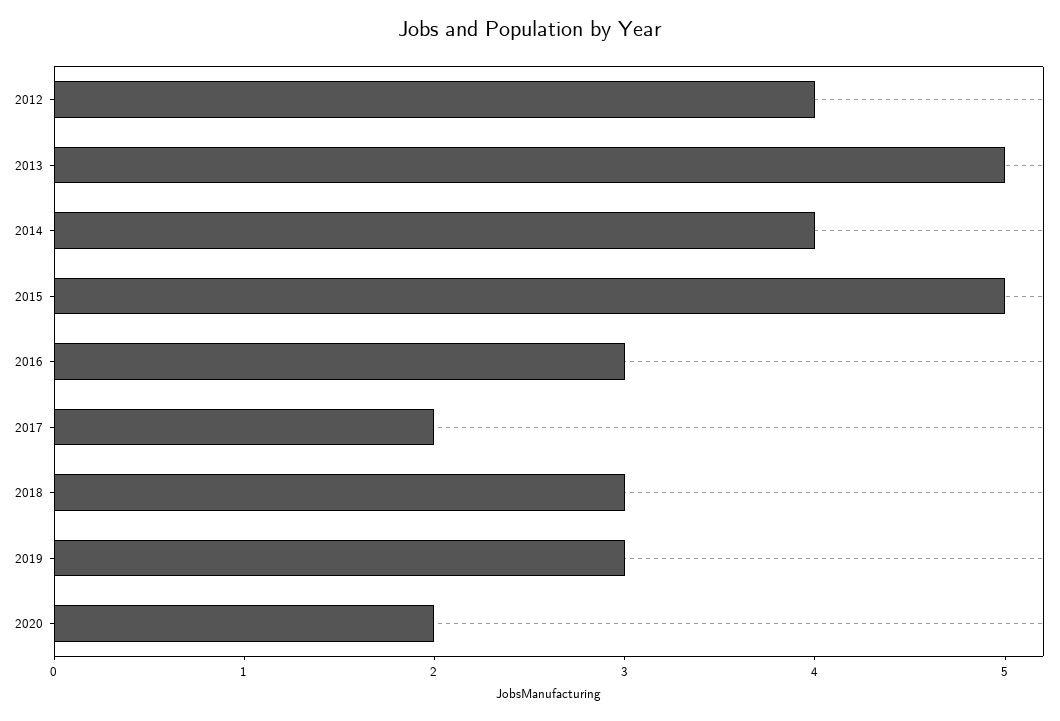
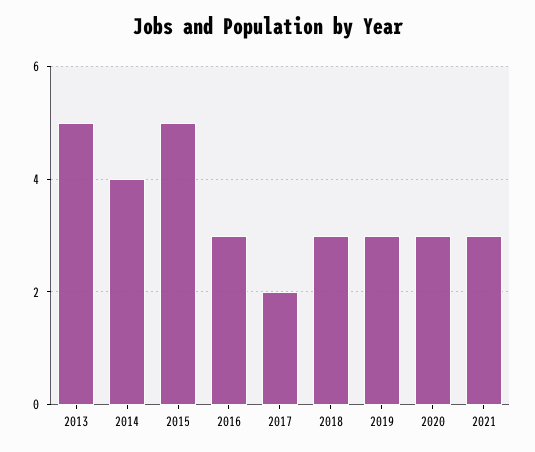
2012: 4 -> none
2020: 2 -> 3
2021: none -> 3

